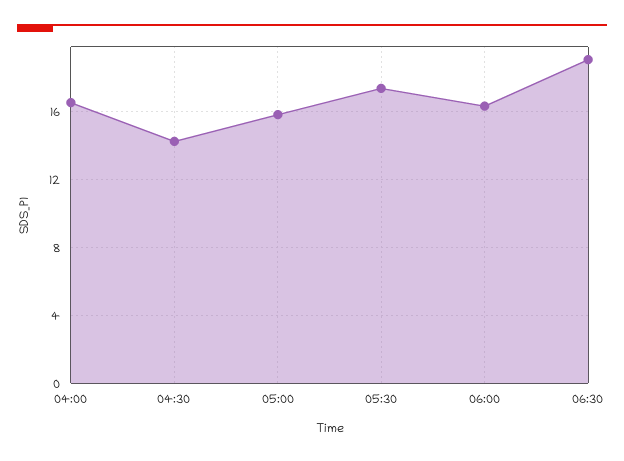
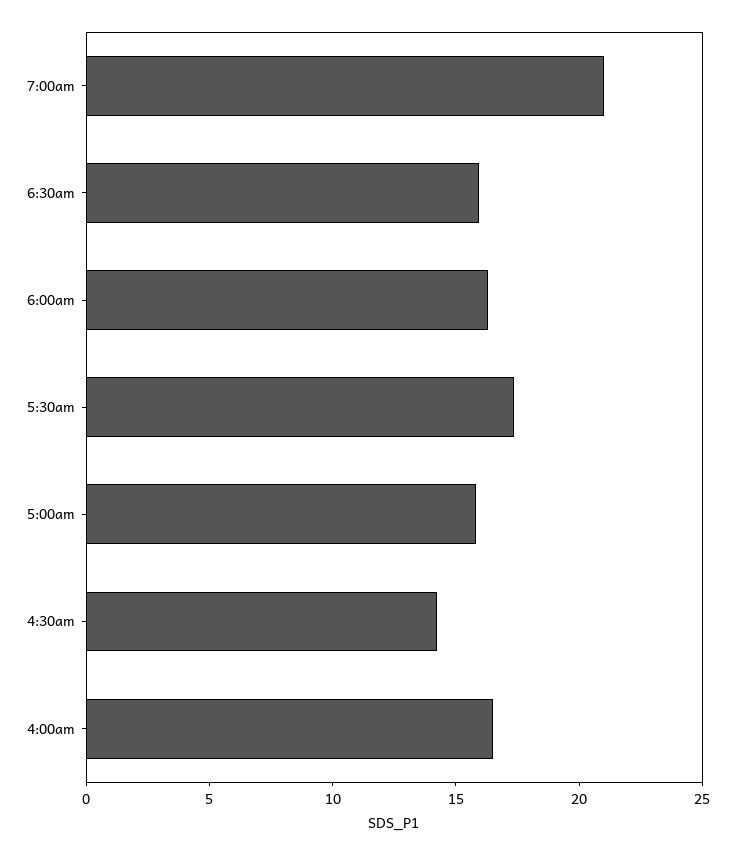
06:30: 19 -> 16
7:00am: none -> 21

